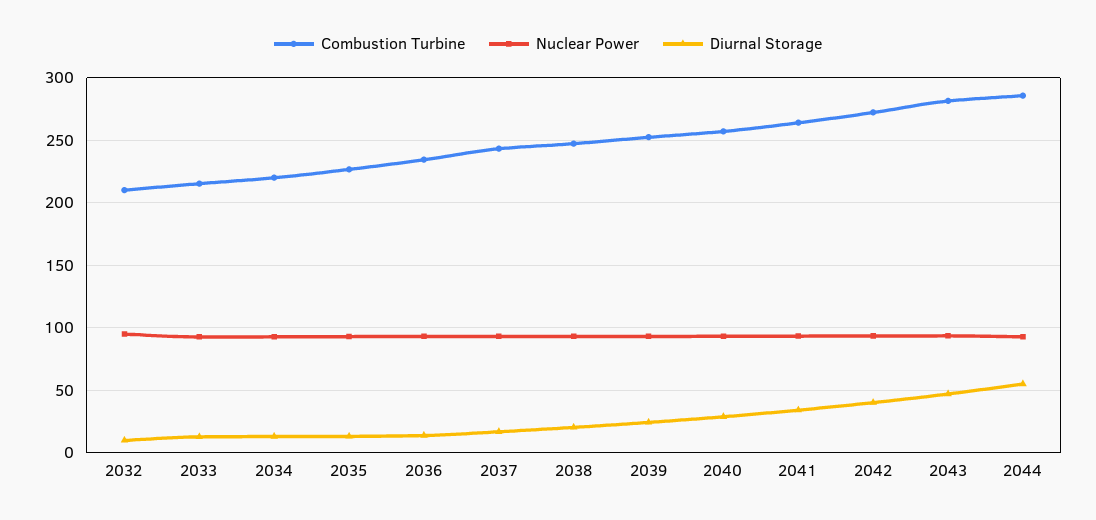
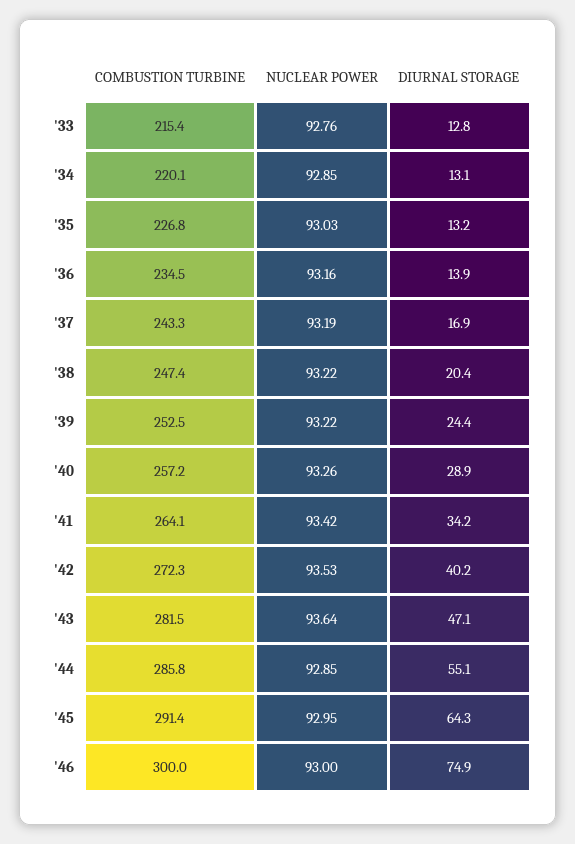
Combustion Turbine, 2032: 210 -> none
Nuclear Power, 2032: 95 -> none
Diurnal Storage, 2032: 10 -> none
Combustion Turbine, '45: none -> 291.4
Nuclear Power, '45: none -> 92.95
Diurnal Storage, '45: none -> 64.3
Combustion Turbine, '46: none -> 300
Nuclear Power, '46: none -> 93
Diurnal Storage, '46: none -> 74.9

